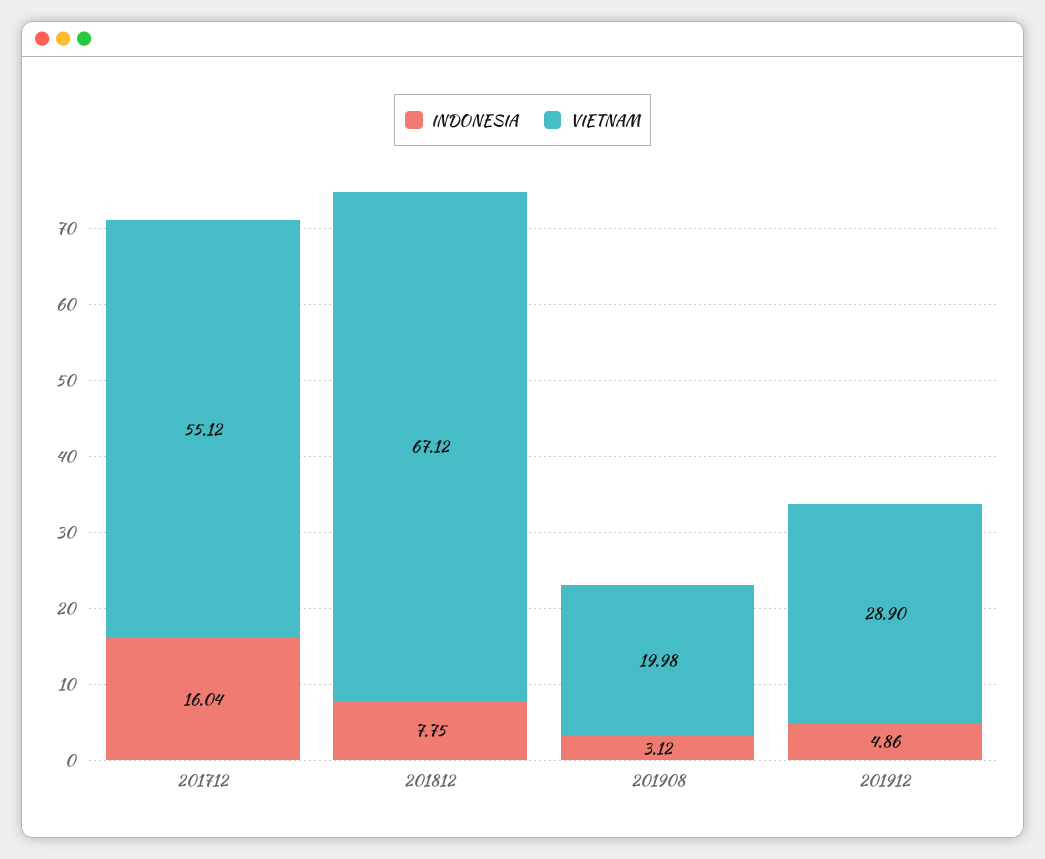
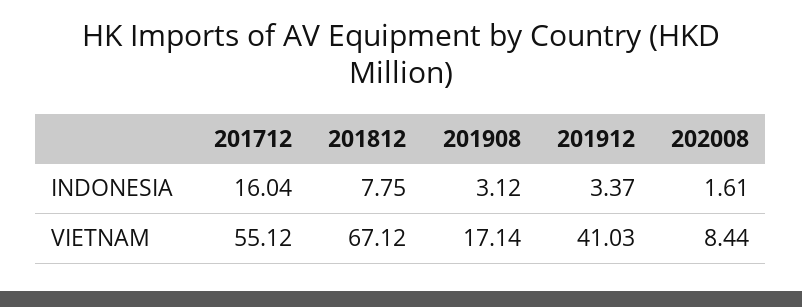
VIETNAM, 201908: 19.98 -> 17.14
INDONESIA, 201912: 4.86 -> 3.37
VIETNAM, 201912: 28.9 -> 41.03
INDONESIA, 202008: none -> 1.61
VIETNAM, 202008: none -> 8.44

